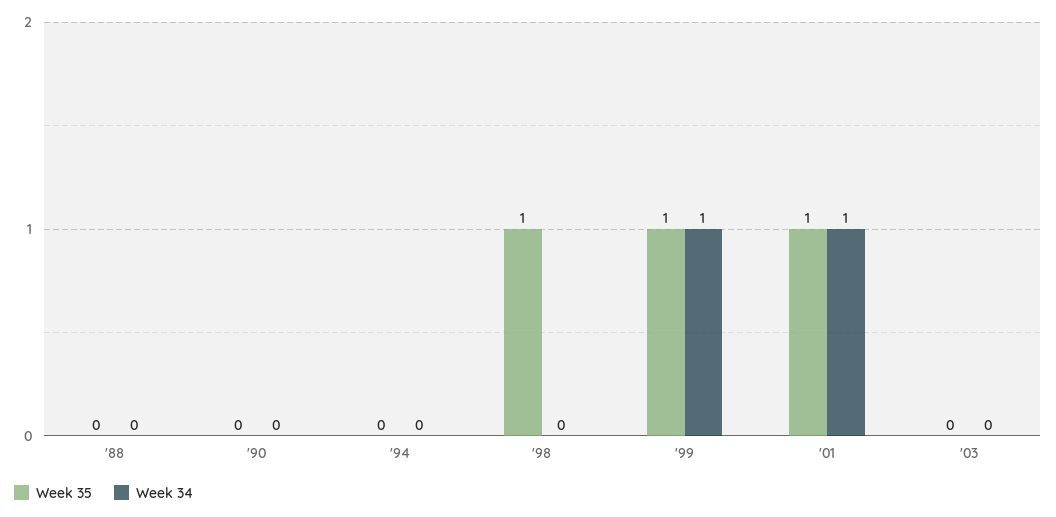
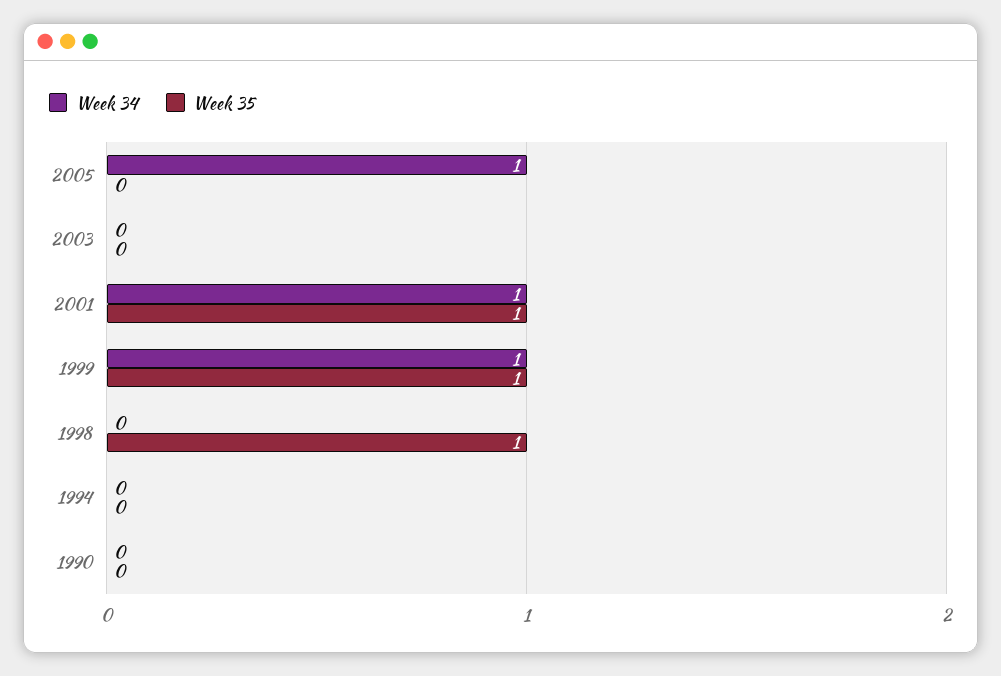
Week 35, '88: 0 -> none
Week 34, '88: 0 -> none
Week 34, 2005: none -> 1
Week 35, 2005: none -> 0

